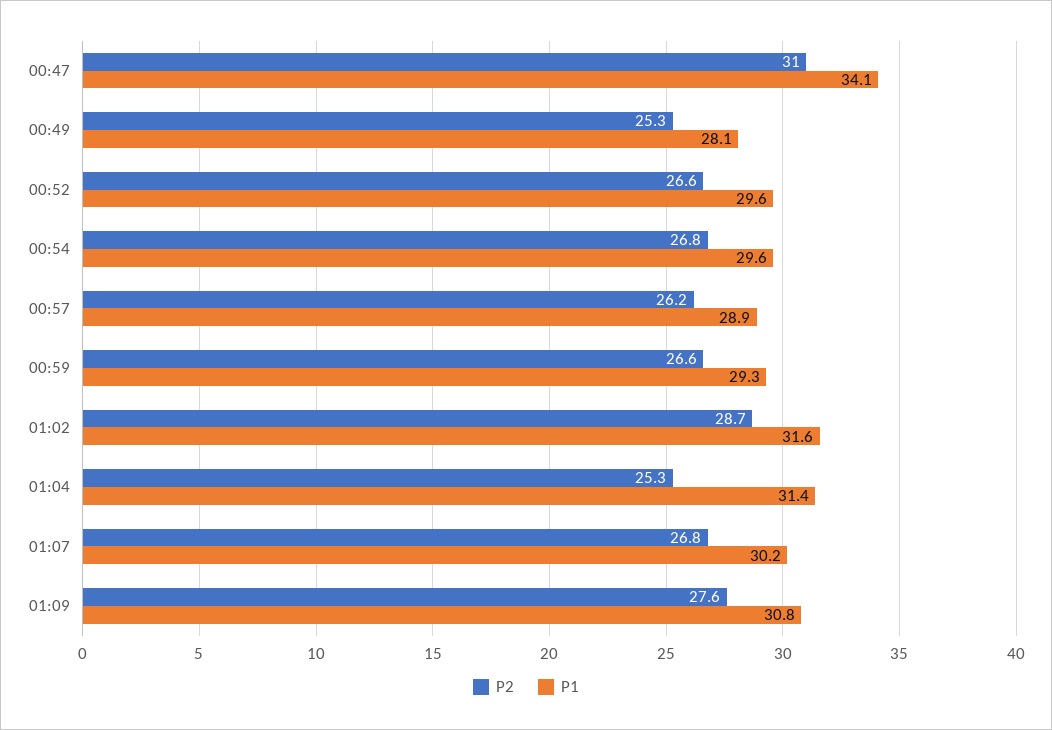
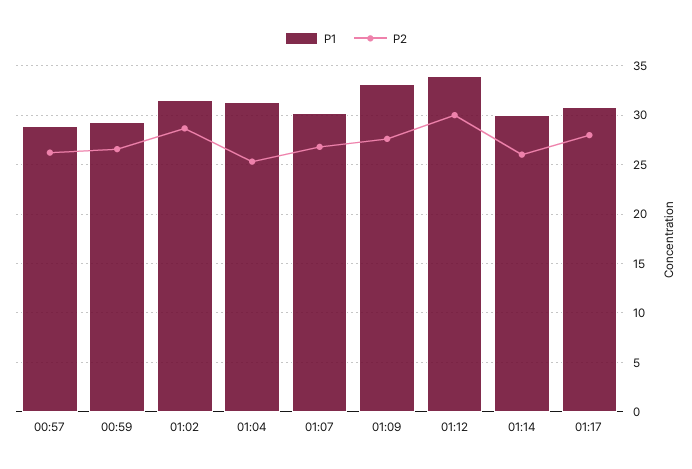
P2, 00:47: 31 -> none
P1, 00:47: 34.1 -> none
P2, 00:49: 25.3 -> none
P1, 00:49: 28.1 -> none
P2, 00:52: 26.6 -> none
P1, 00:52: 29.6 -> none
P2, 00:54: 26.8 -> none
P1, 00:54: 29.6 -> none
P1, 01:09: 30.8 -> 33
P1, 01:12: none -> 34
P2, 01:12: none -> 30
P1, 01:14: none -> 30
P2, 01:14: none -> 26
P1, 01:17: none -> 31
P2, 01:17: none -> 28

